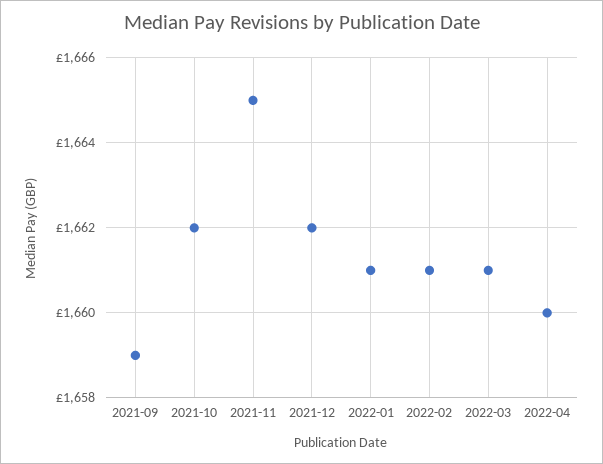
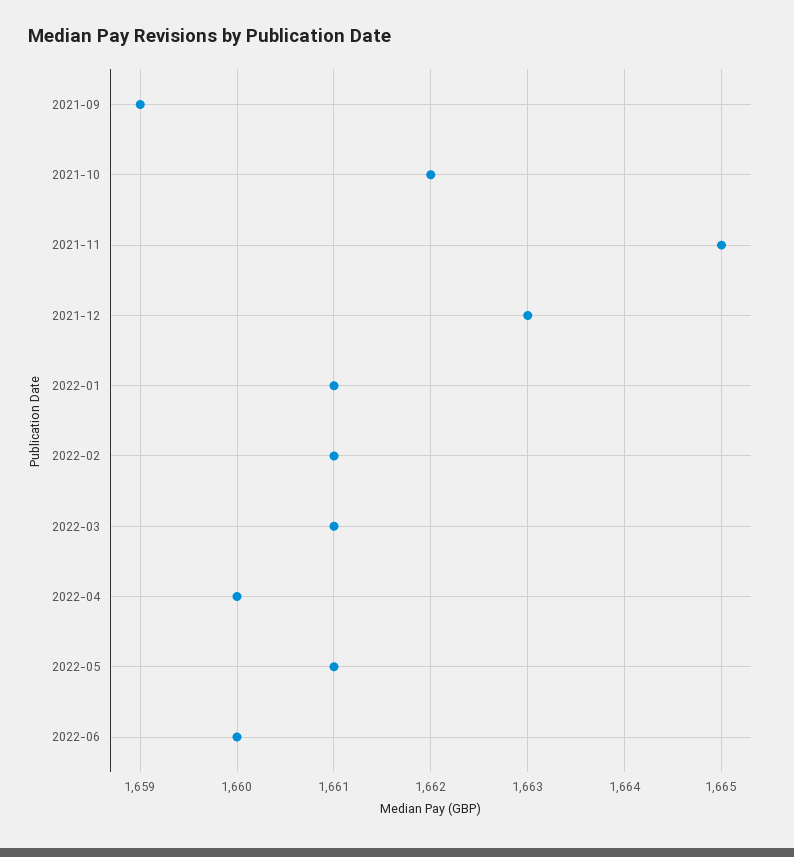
2021-12: 1662 -> 1663
2022-05: none -> 1661
2022-06: none -> 1660

